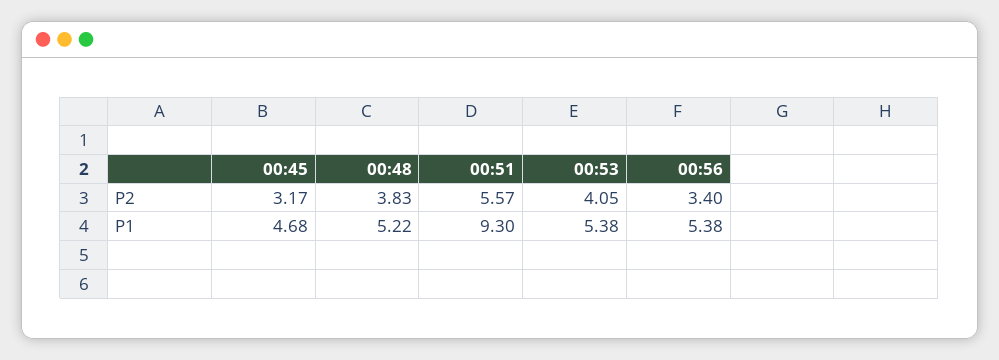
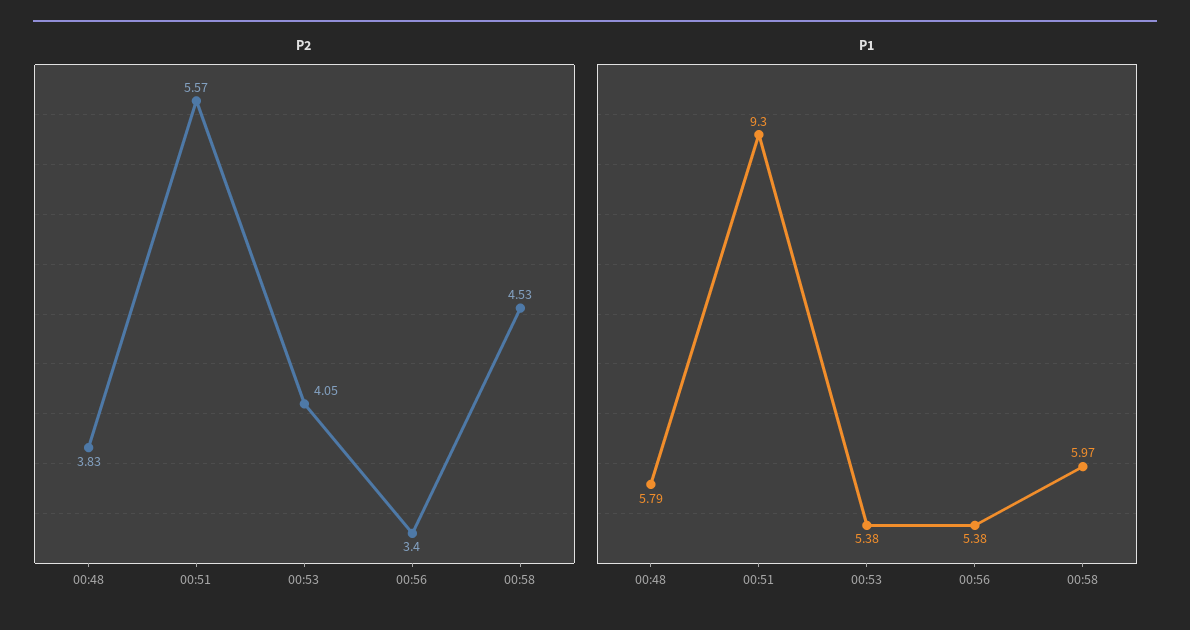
P2, 00:45: 3.17 -> none
P1, 00:45: 4.68 -> none
P1, 00:48: 5.22 -> 5.79
P2, 00:58: none -> 4.53
P1, 00:58: none -> 5.97

